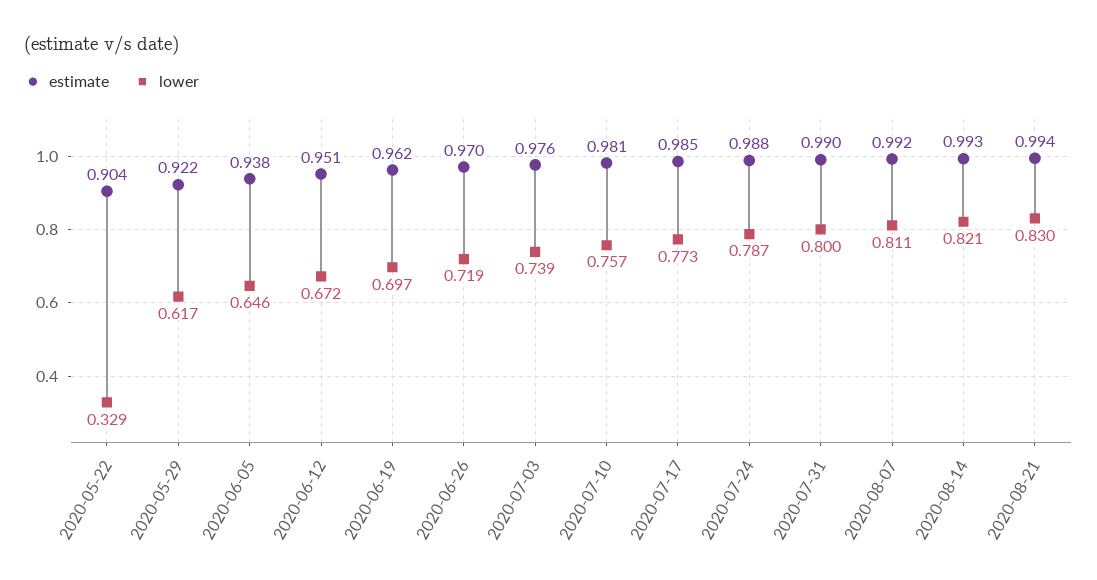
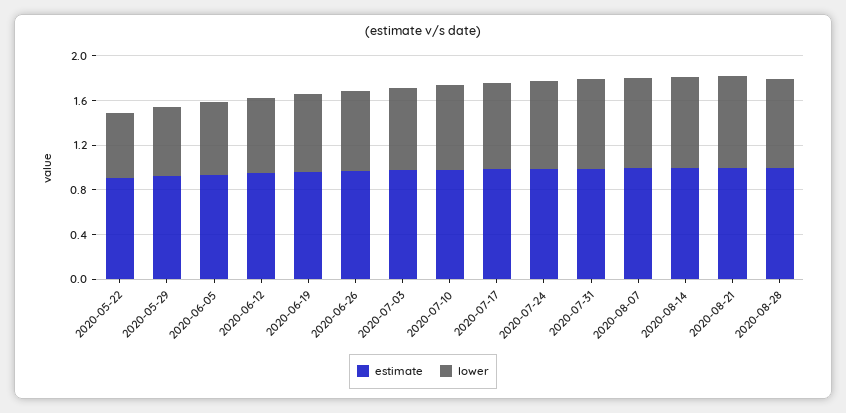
lower, 2020-05-22: 0.329 -> 0.6
estimate, 2020-08-28: none -> 1
lower, 2020-08-28: none -> 0.8

